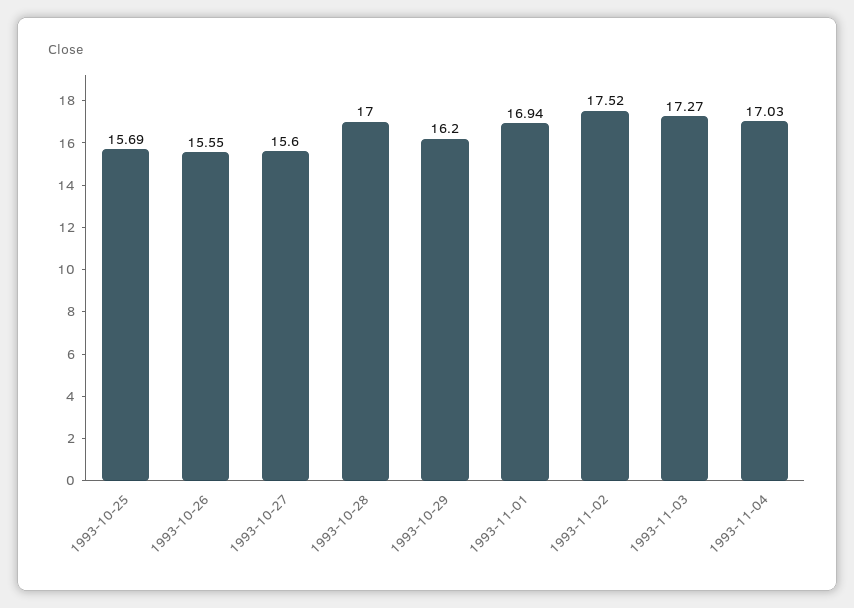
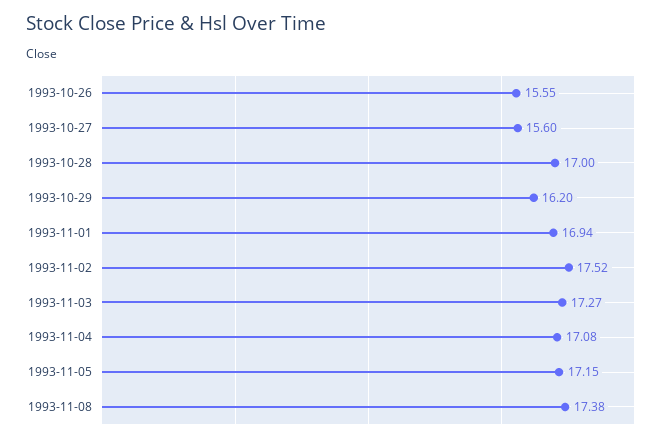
1993-10-25: 15.69 -> none
1993-11-04: 17.03 -> 17.08
1993-11-05: none -> 17.15
1993-11-08: none -> 17.38

